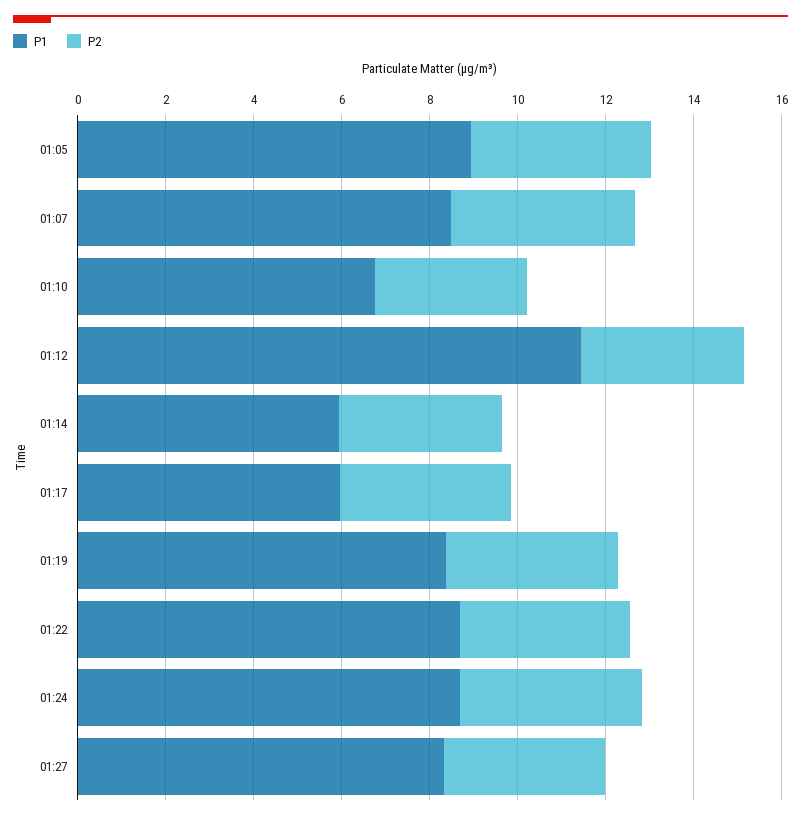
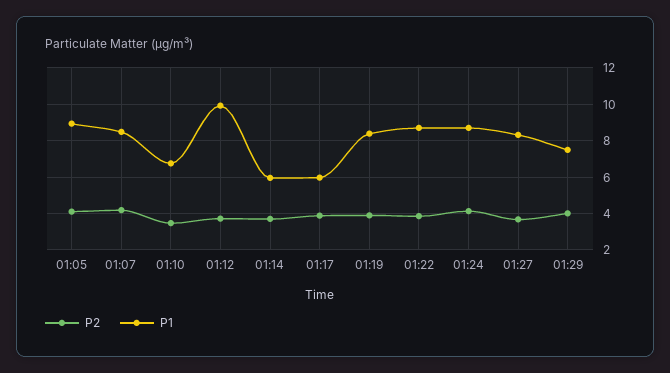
P1, 01:12: 11.5 -> 10
P2, 01:29: none -> 4
P1, 01:29: none -> 7.5

